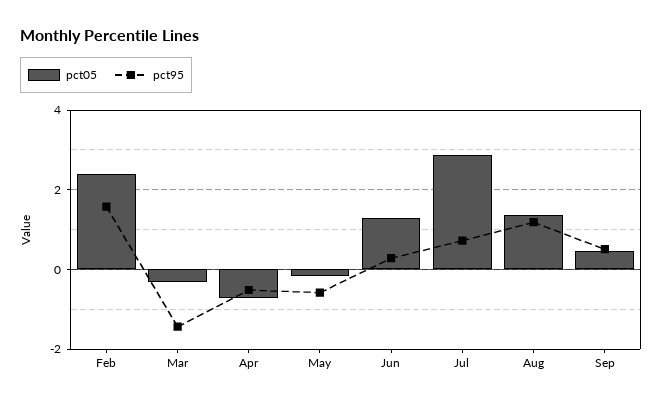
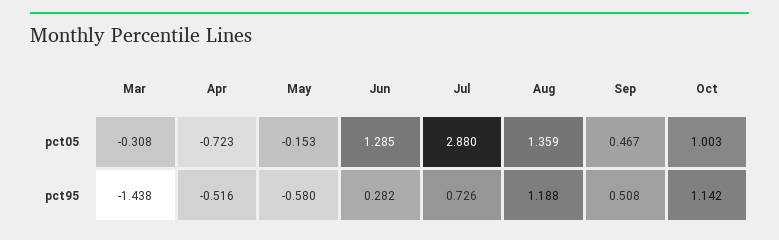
pct05, Feb: 2.4 -> none
pct95, Feb: 1.6 -> none
pct05, Oct: none -> 1.003
pct95, Oct: none -> 1.142

